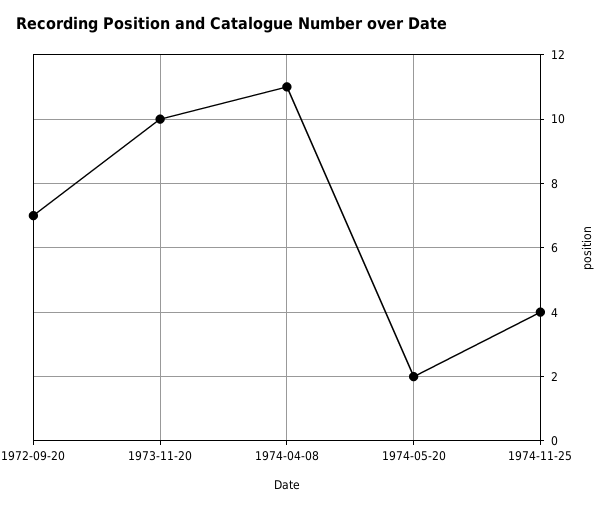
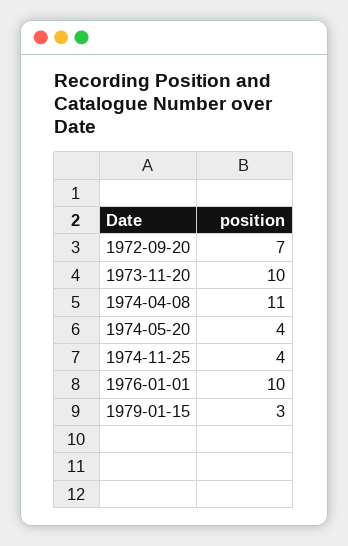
1974-05-20: 2 -> 4
1976-01-01: none -> 10
1979-01-15: none -> 3

